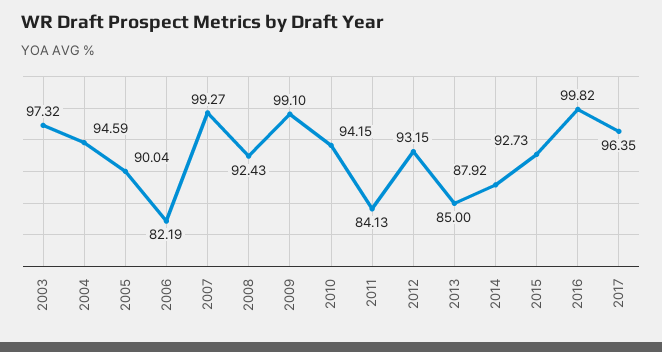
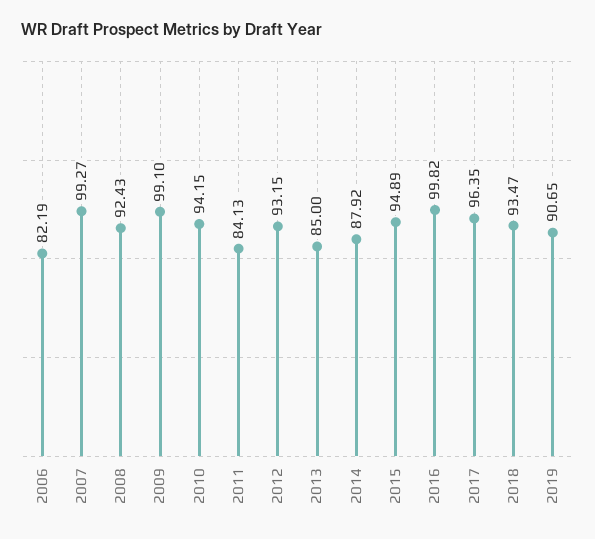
2003: 97.32 -> none
2004: 94.59 -> none
2005: 90.04 -> none
2015: 92.73 -> 94.89
2018: none -> 93.47
2019: none -> 90.65

